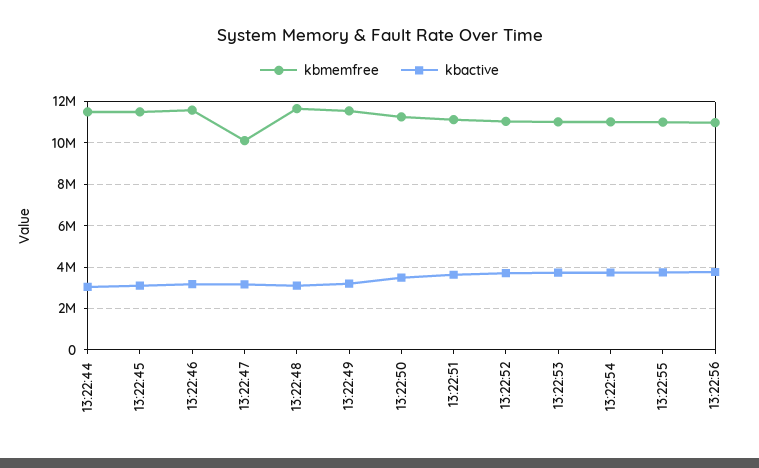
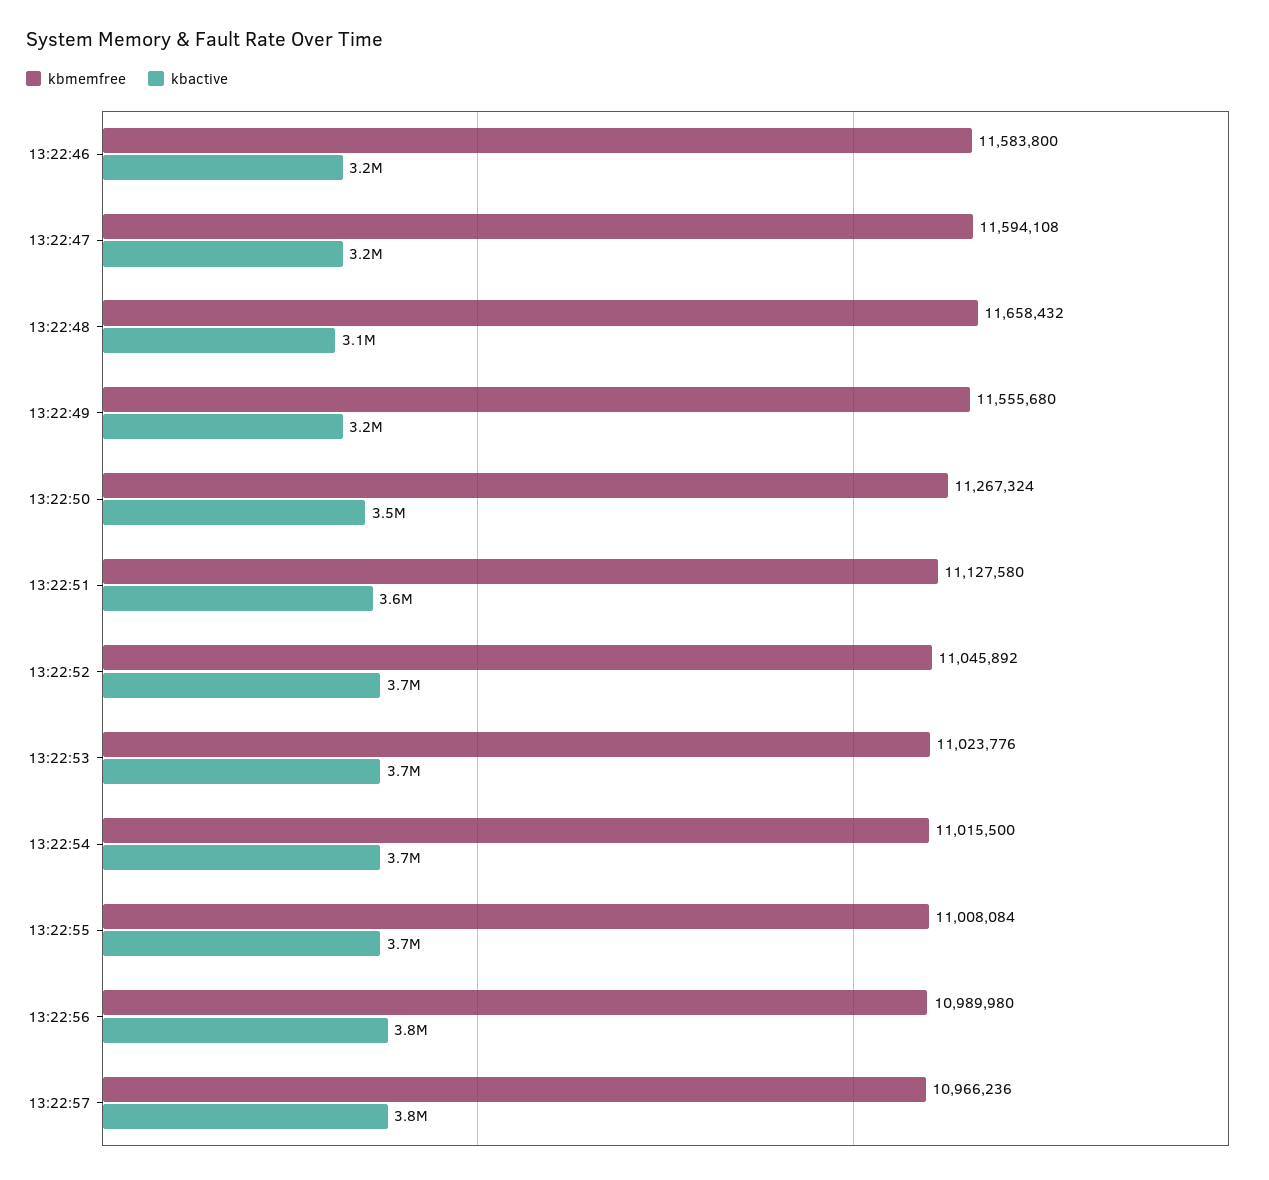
kbmemfree, 13:22:44: 11500000 -> none
kbactive, 13:22:44: 3000000 -> none
kbmemfree, 13:22:45: 11500000 -> none
kbactive, 13:22:45: 3000000 -> none
kbmemfree, 13:22:47: 10000000 -> 11594108
kbmemfree, 13:22:57: none -> 10966236
kbactive, 13:22:57: none -> 3800000

